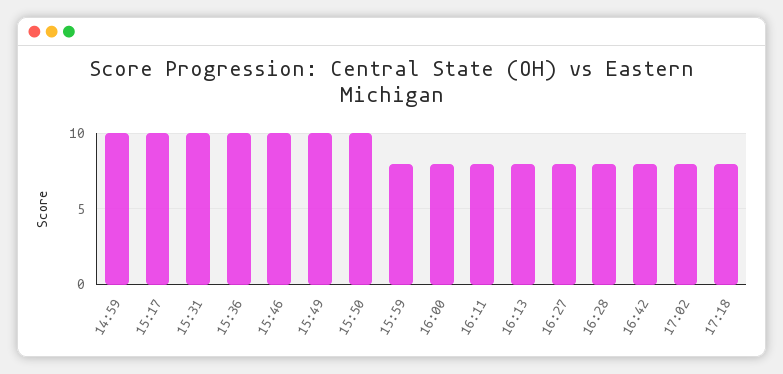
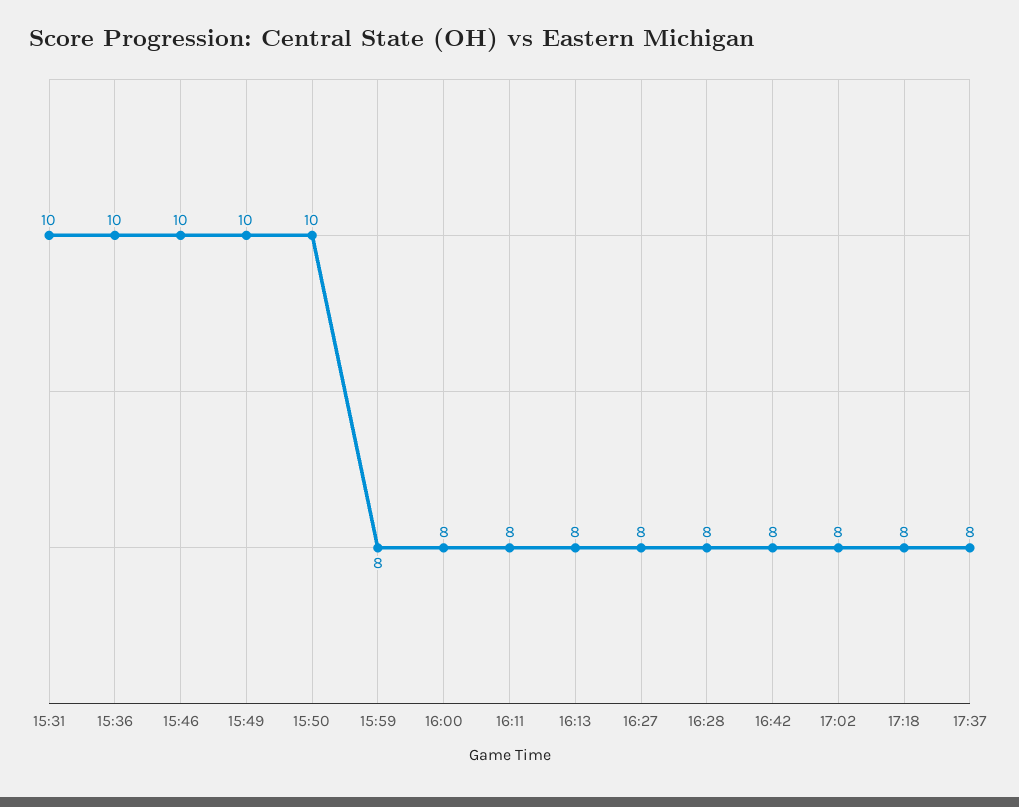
14:59: 10 -> none
15:17: 10 -> none
17:37: none -> 8

